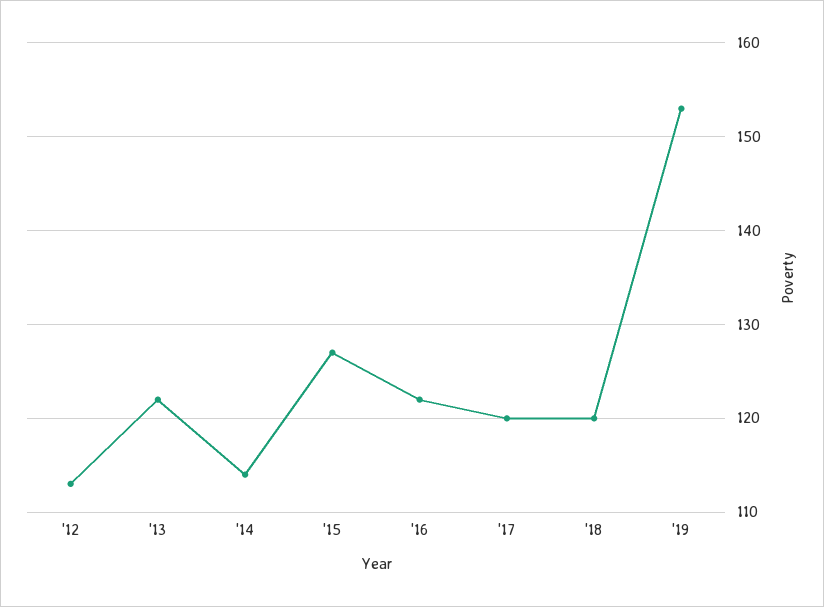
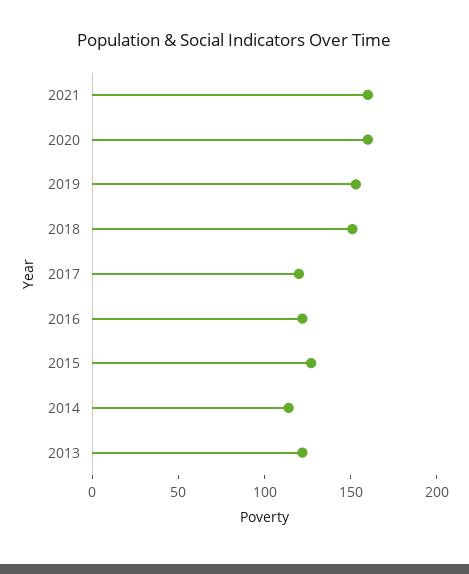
'12: 113 -> none
'18: 120 -> 150
2021: none -> 160
2020: none -> 160

